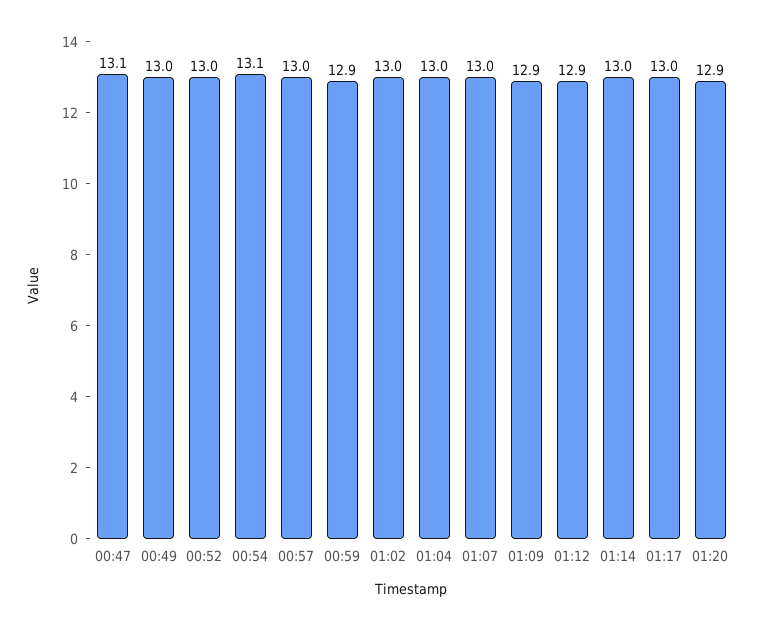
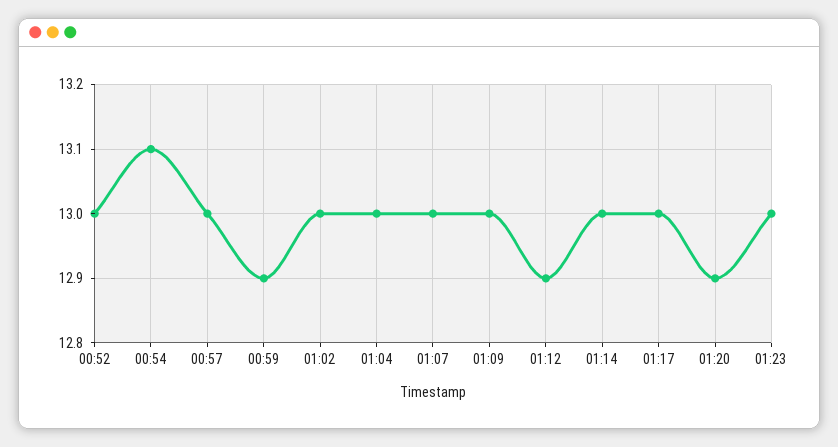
00:47: 13.1 -> none
00:49: 13 -> none
01:09: 12.9 -> 13
01:23: none -> 13

